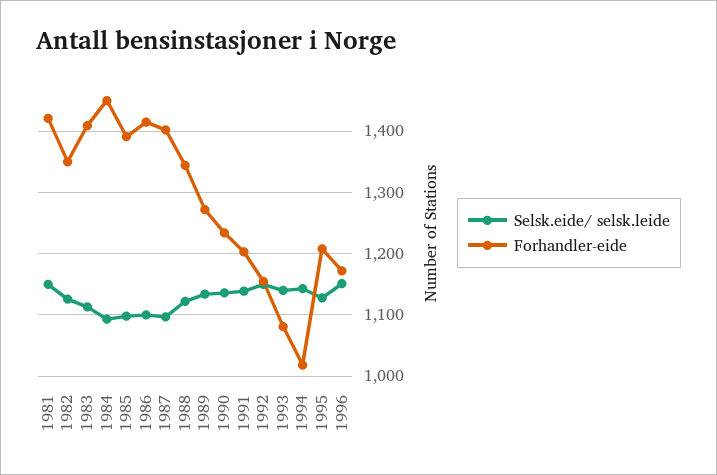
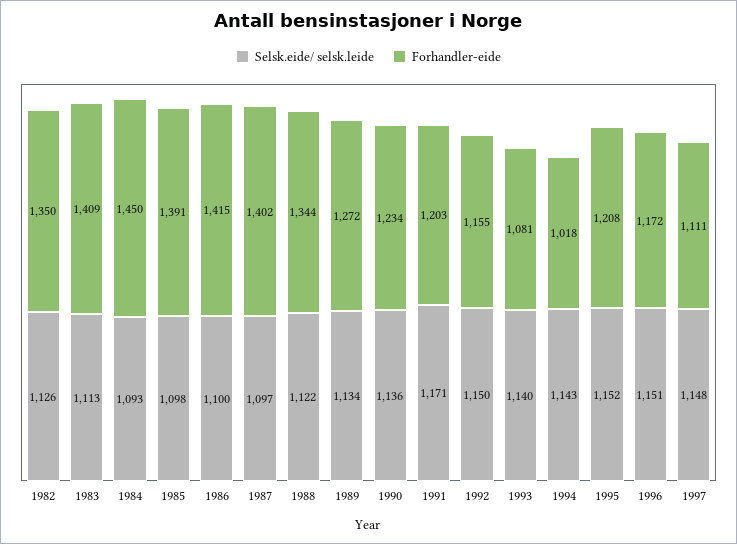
Selsk.eide/ selsk.leide, 1981: 1150 -> none
Forhandler-eide, 1981: 1420 -> none
Selsk.eide/ selsk.leide, 1991: 1140 -> 1171
Selsk.eide/ selsk.leide, 1995: 1130 -> 1152
Selsk.eide/ selsk.leide, 1997: none -> 1148
Forhandler-eide, 1997: none -> 1111

